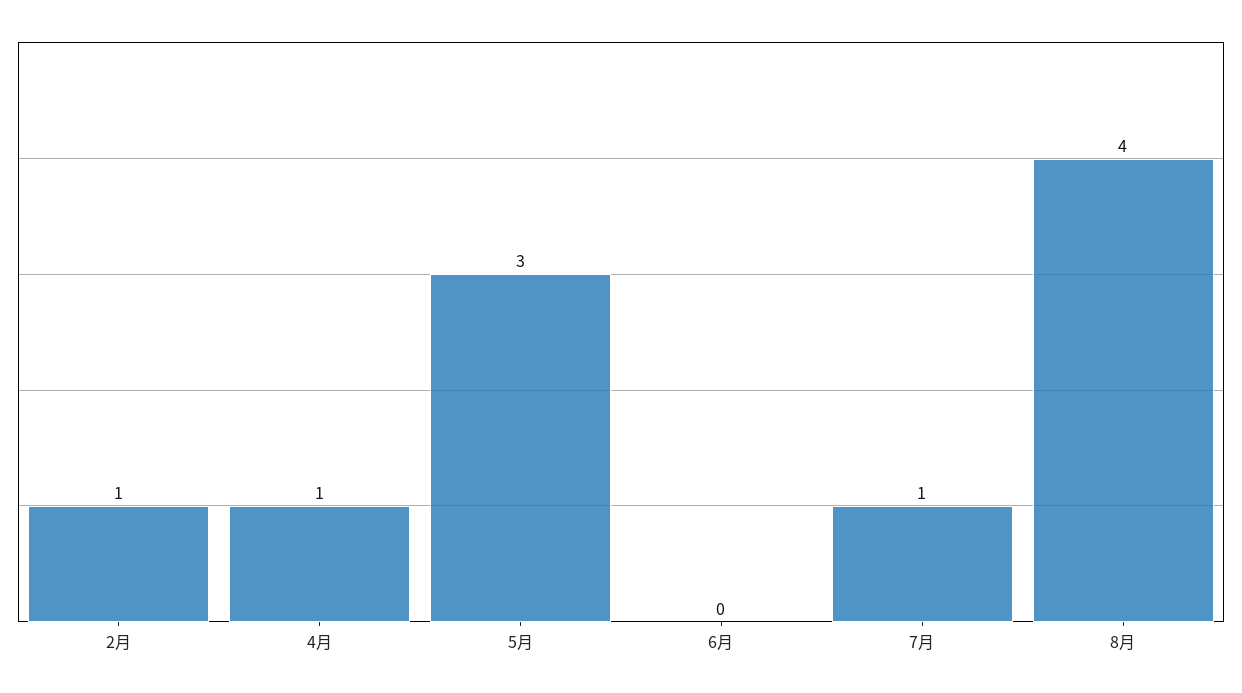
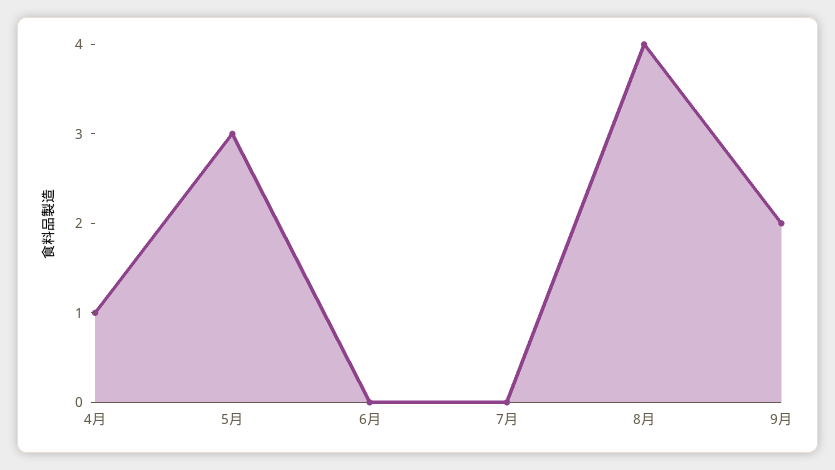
2月: 1 -> none
7月: 1 -> 0
9月: none -> 2

